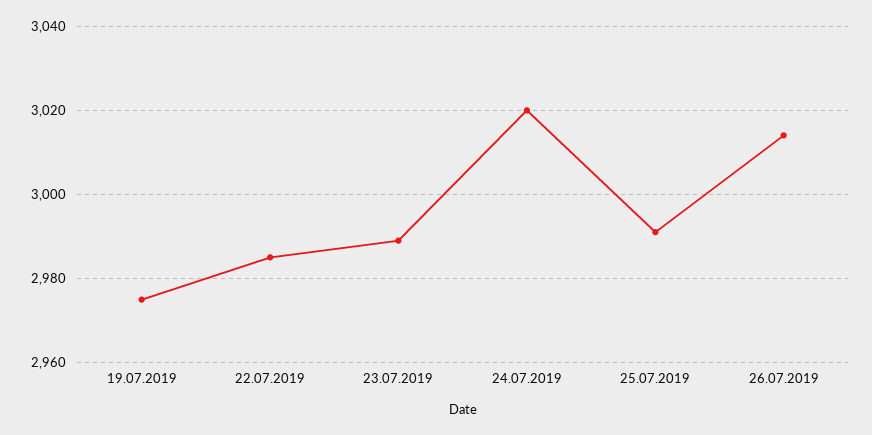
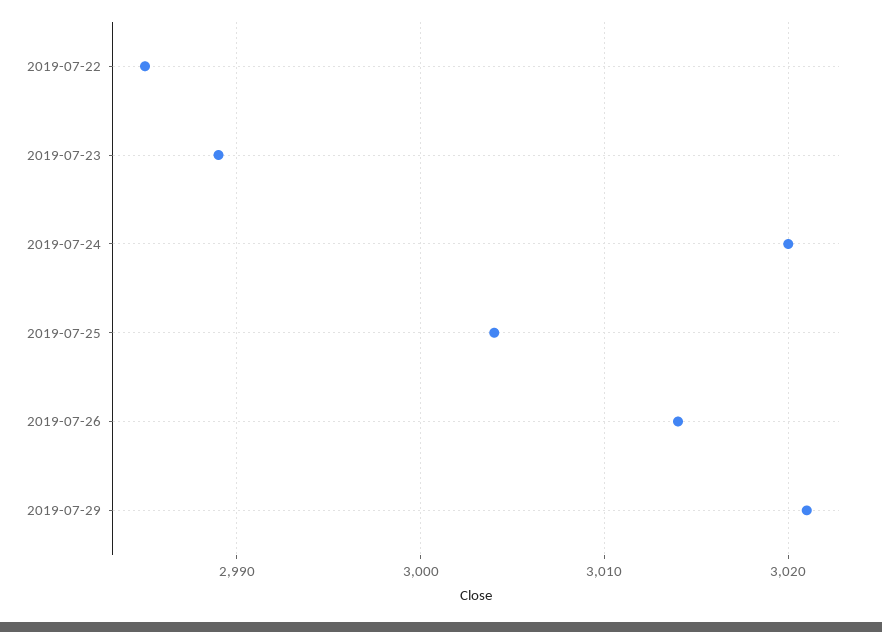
19.07.2019: 2975 -> none
25.07.2019: 2990 -> 3004
2019-07-29: none -> 3021

